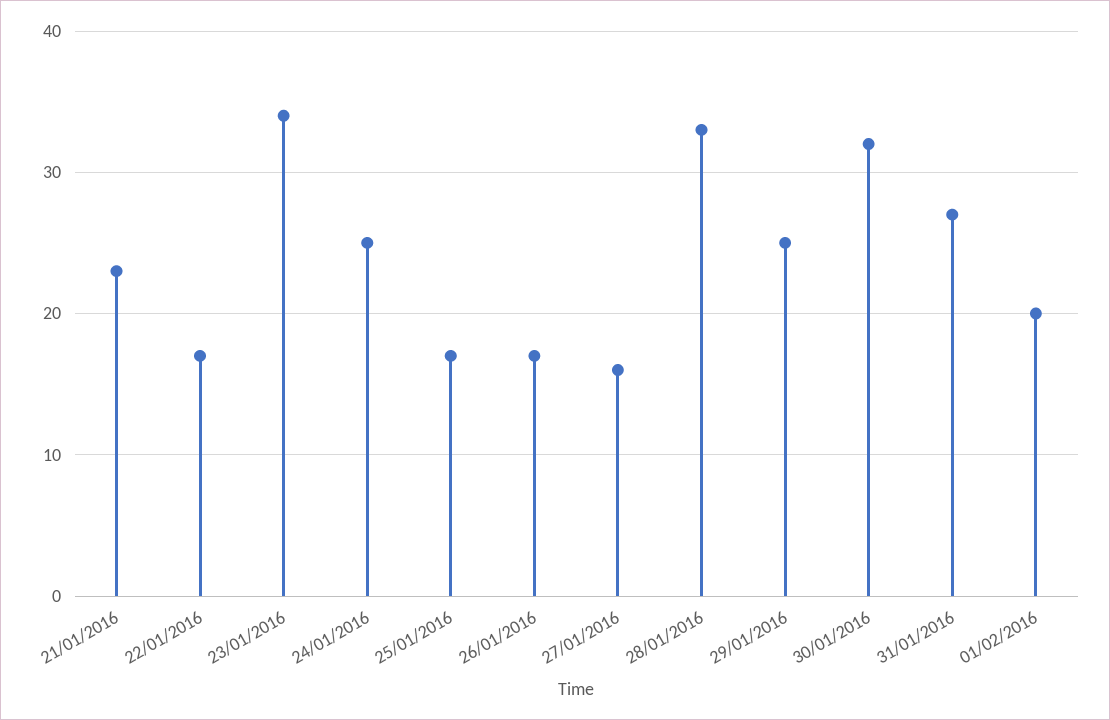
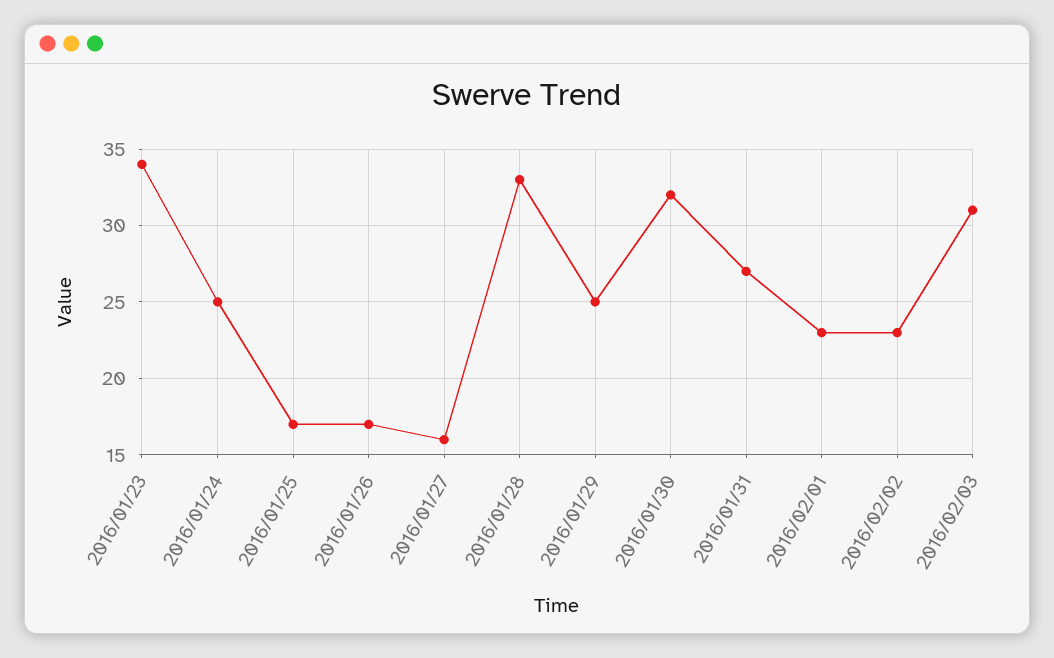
21/01/2016: 23 -> none
22/01/2016: 17 -> none
01/02/2016: 20 -> 23
2016/02/02: none -> 23
2016/02/03: none -> 31

